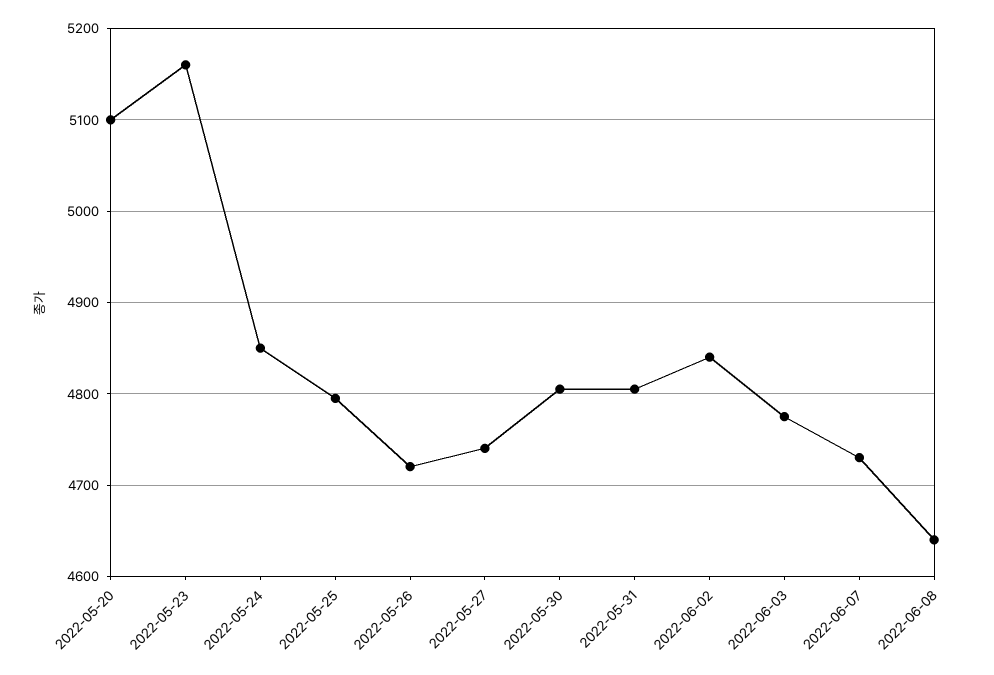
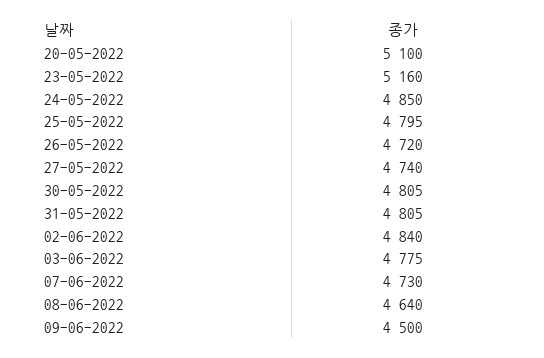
09-06-2022: none -> 4500

